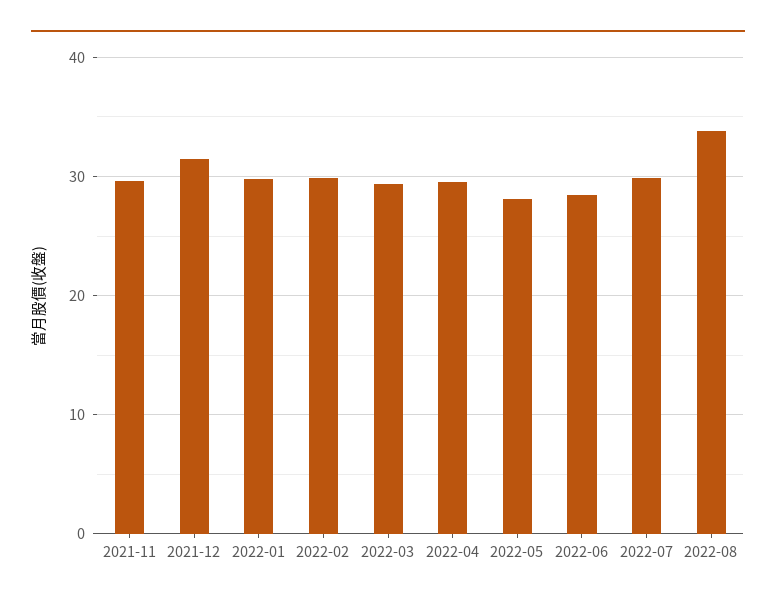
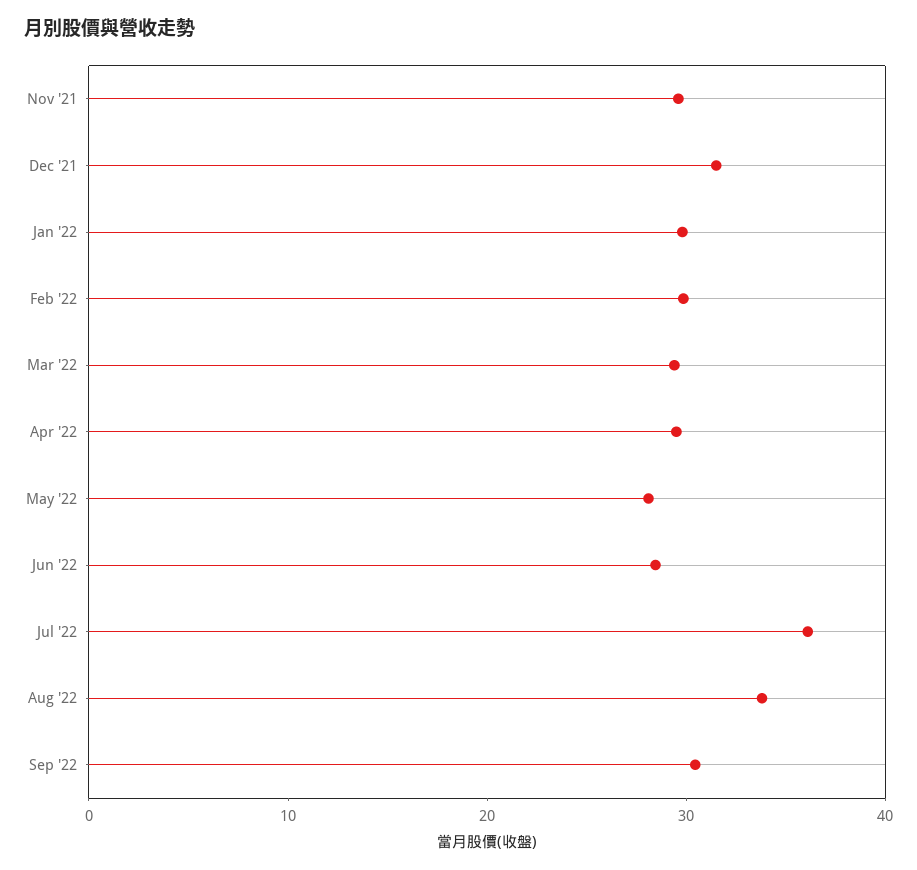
2022-07: 30 -> 36
Sep '22: none -> 30

